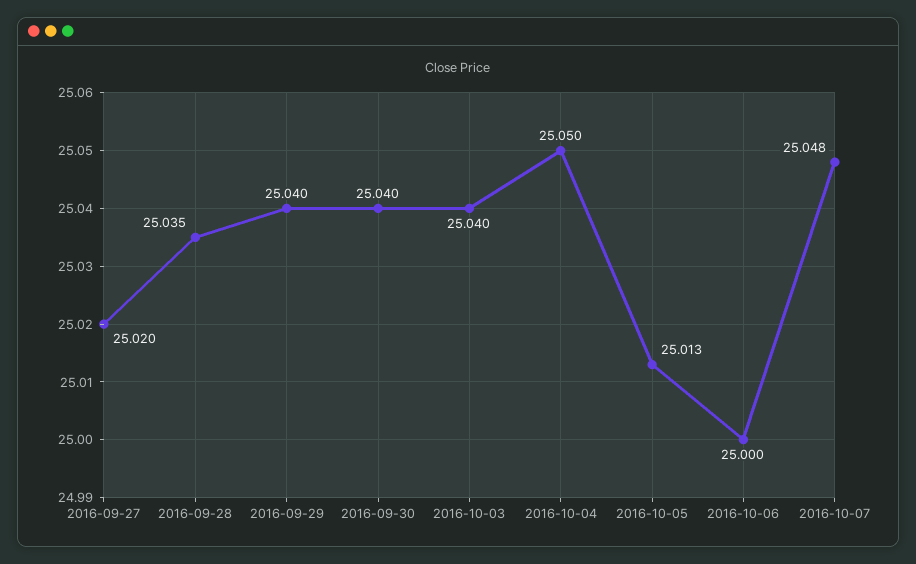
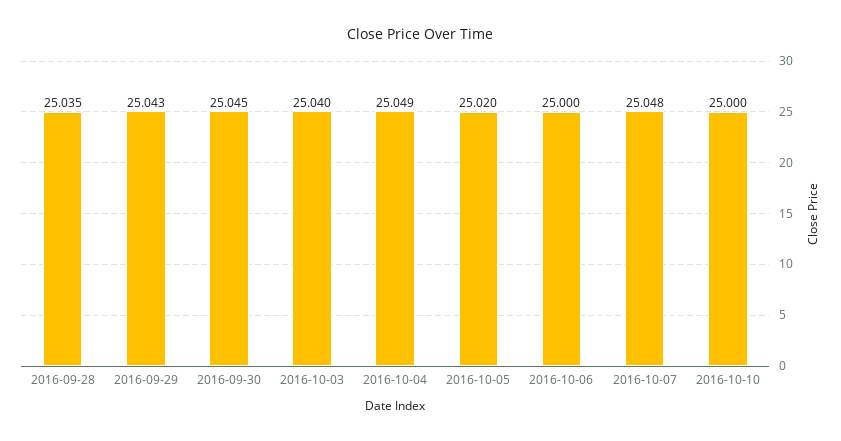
2016-09-27: 25.02 -> none
2016-09-29: 25.04 -> 25.043
2016-09-30: 25.04 -> 25.045
2016-10-04: 25.05 -> 25.049
2016-10-05: 25.013 -> 25.02
2016-10-10: none -> 25

